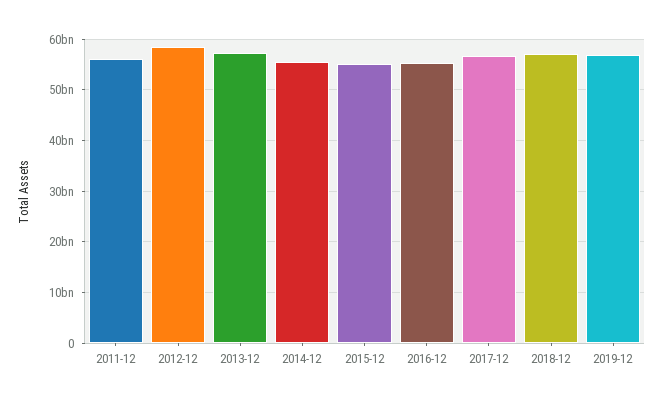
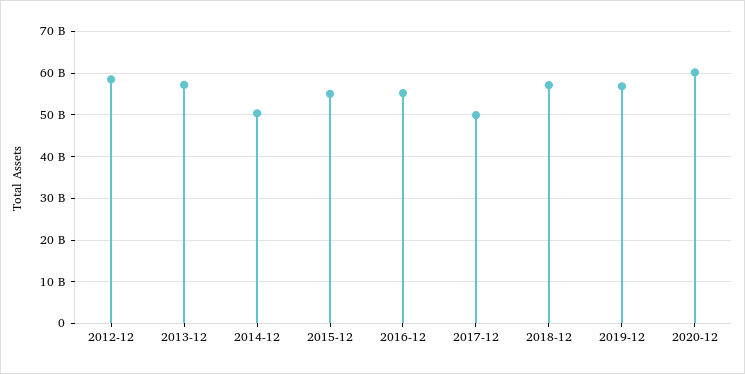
2011-12: 56000000000 -> none
2014-12: 56000000000 -> 50000000000
2017-12: 56000000000 -> 50000000000
2020-12: none -> 60000000000

